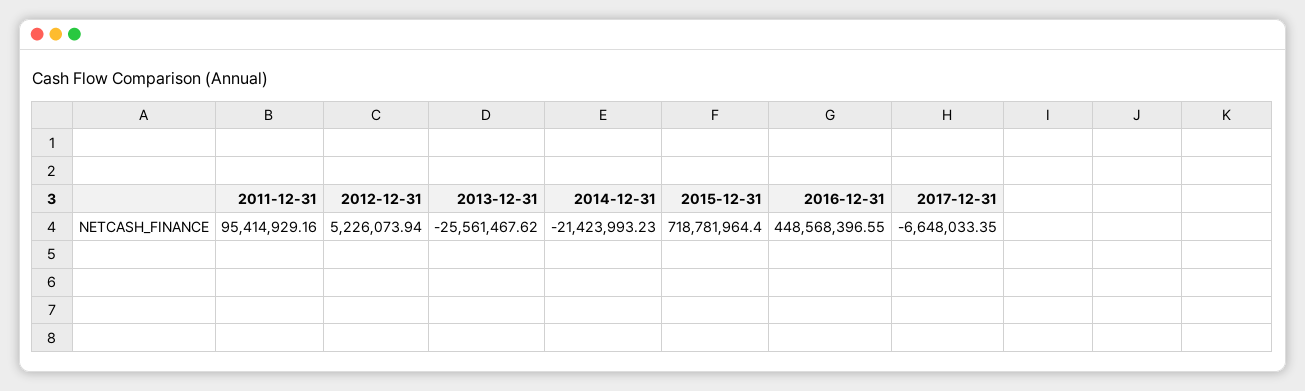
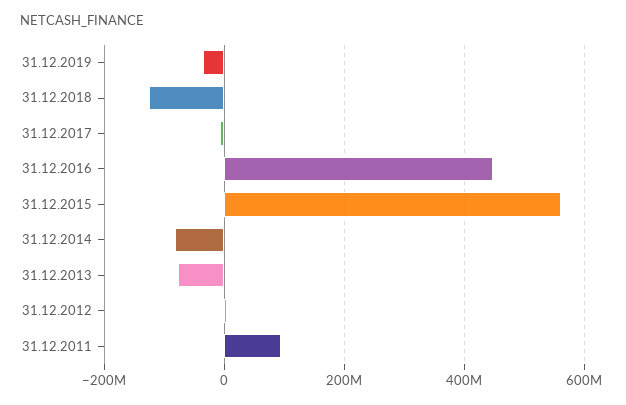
2013-12-31: -25561467.62 -> -80000000
2014-12-31: -21423993.23 -> -80000000
2015-12-31: 718781964.4 -> 560000000
31.12.2019: none -> -40000000
31.12.2018: none -> -120000000

